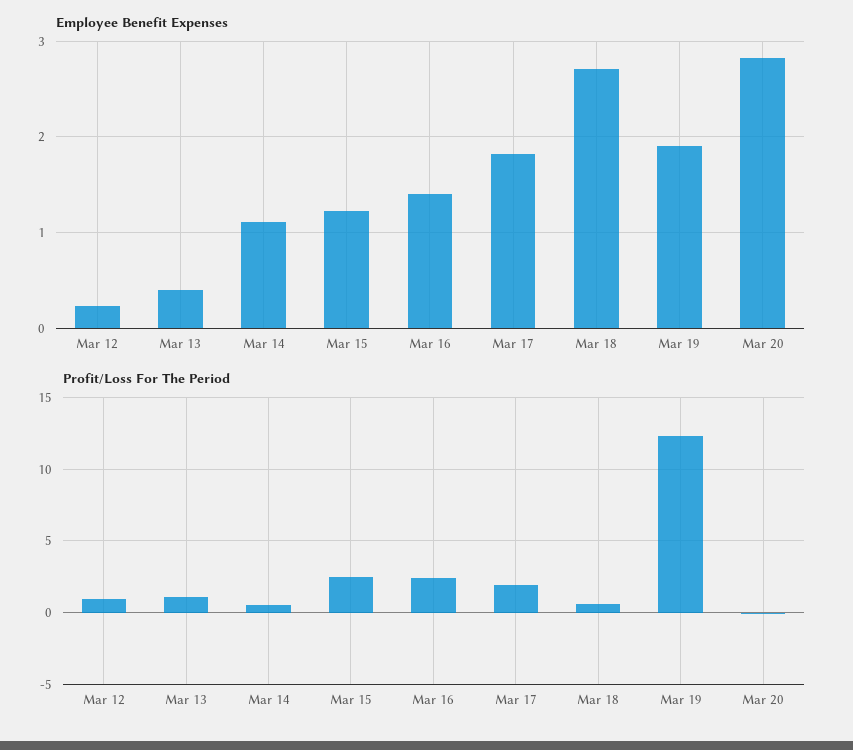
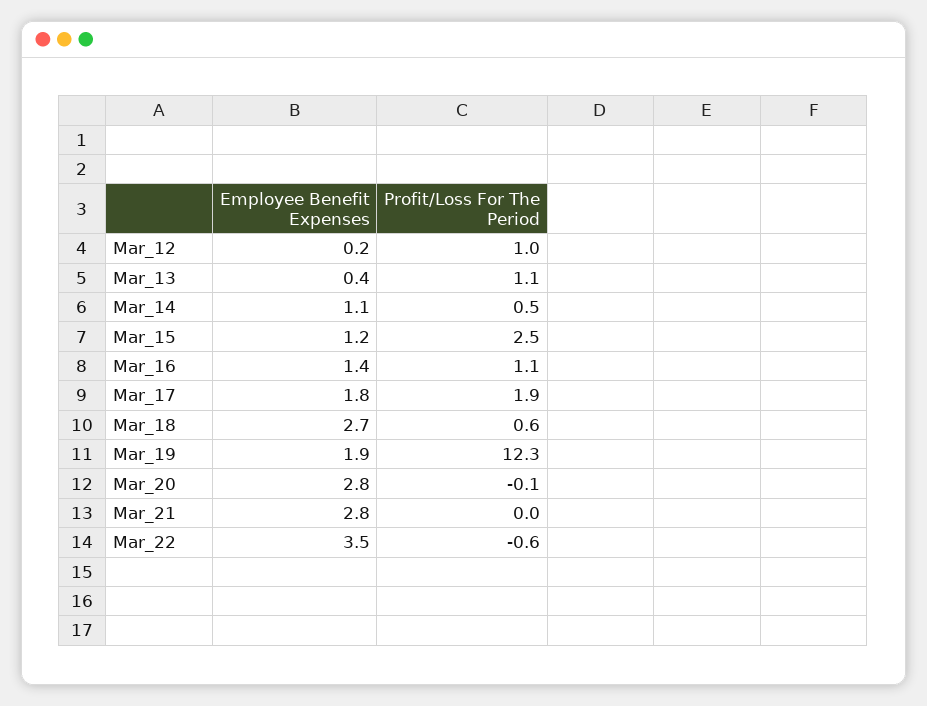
Profit/Loss For The Period, Mar 16: 2.5 -> 1.1
Employee Benefit Expenses, Mar_21: none -> 2.8
Profit/Loss For The Period, Mar_21: none -> 0
Employee Benefit Expenses, Mar_22: none -> 3.5
Profit/Loss For The Period, Mar_22: none -> -0.6

